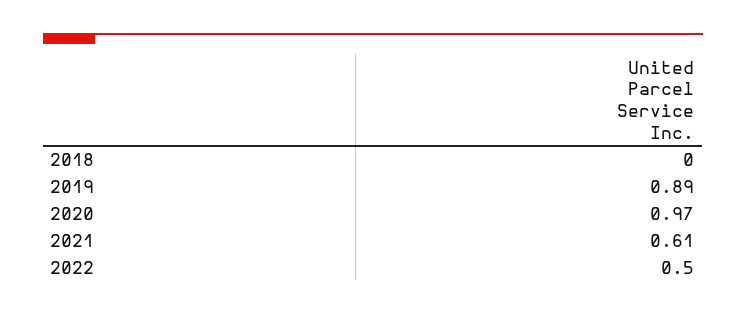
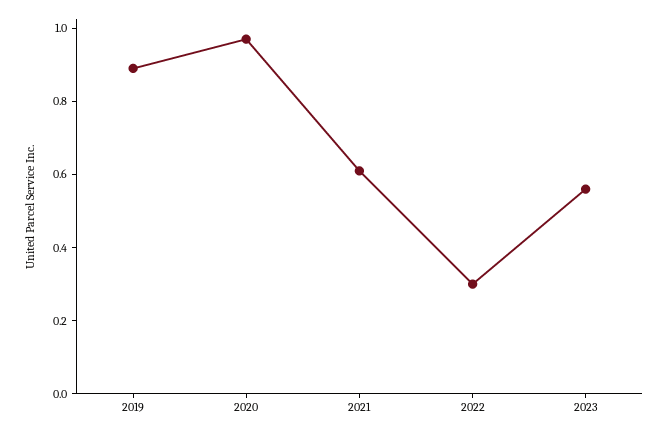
2018: 0 -> none
2022: 0.5 -> 0.3
2023: none -> 0.55

